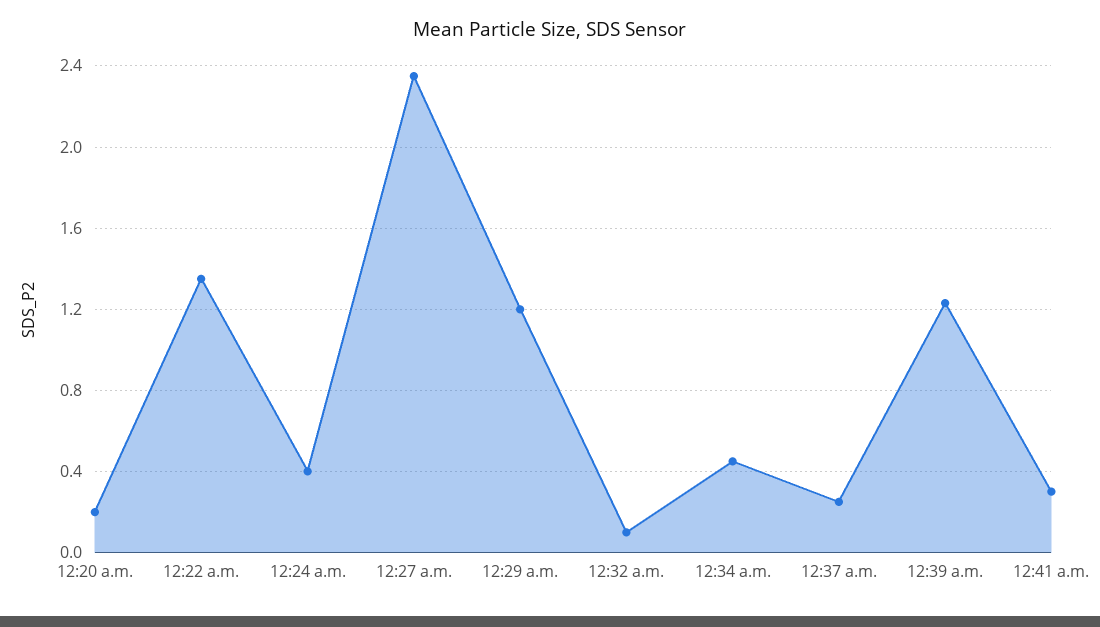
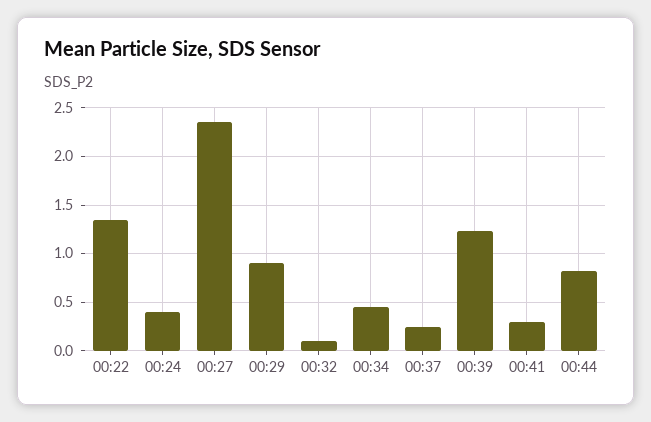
12:20 a.m.: 0.2 -> none
12:29 a.m.: 1.2 -> 0.9
00:44: none -> 0.8

